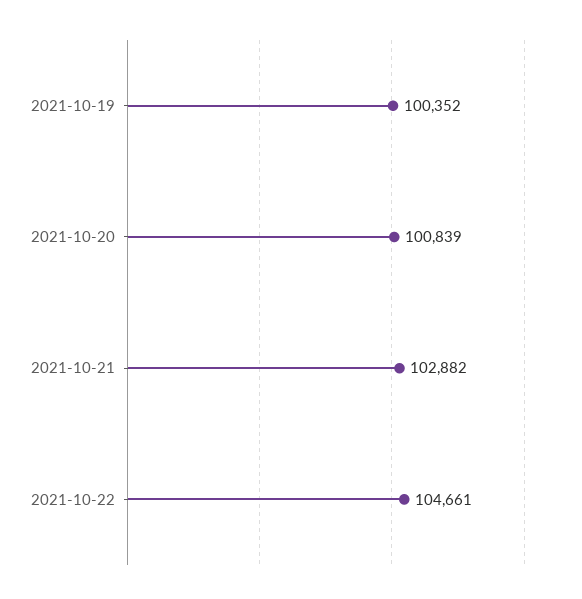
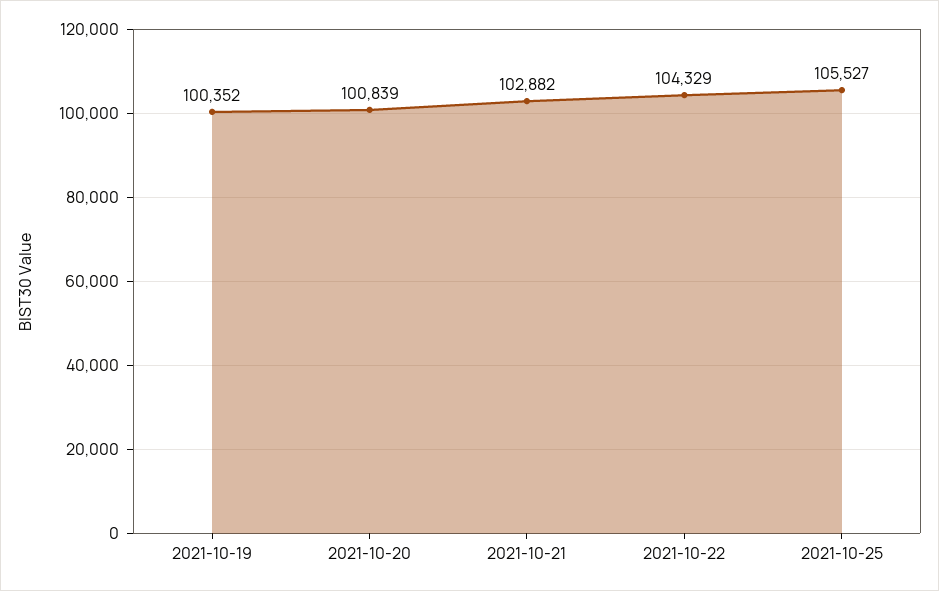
2021-10-22: 104661 -> 104329
2021-10-25: none -> 105527

